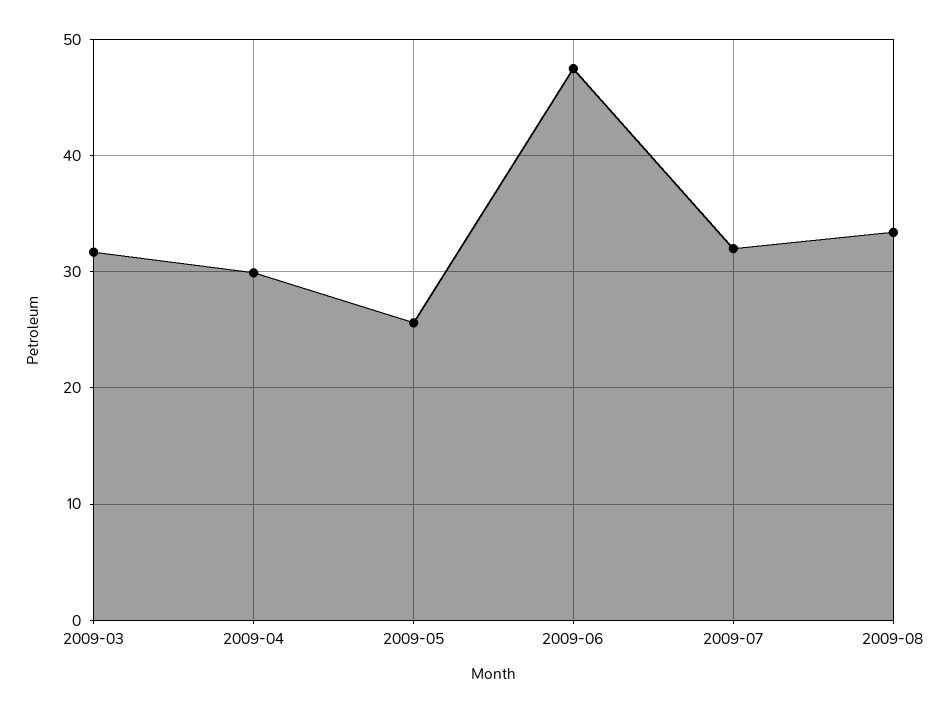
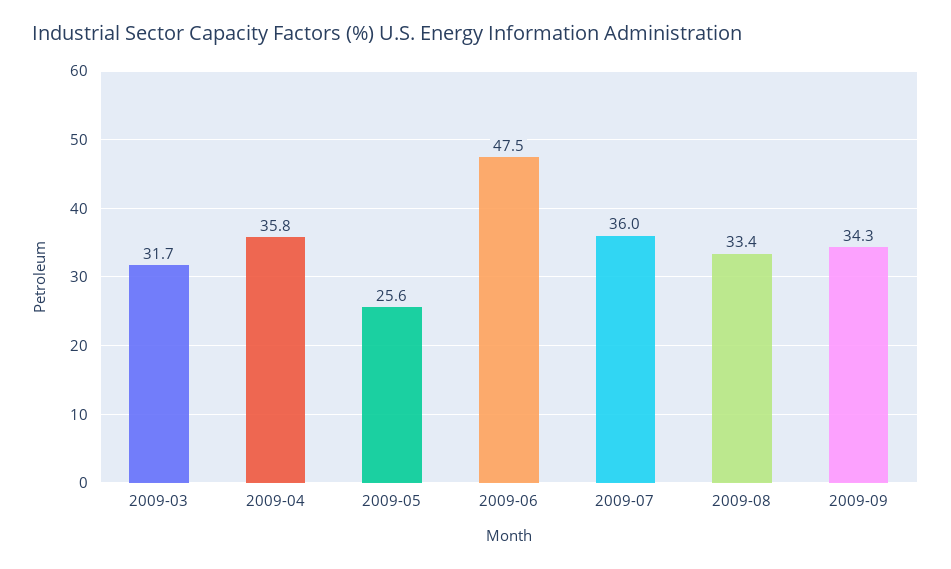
2009-04: 30 -> 35.8
2009-07: 32 -> 36
2009-09: none -> 34.3

